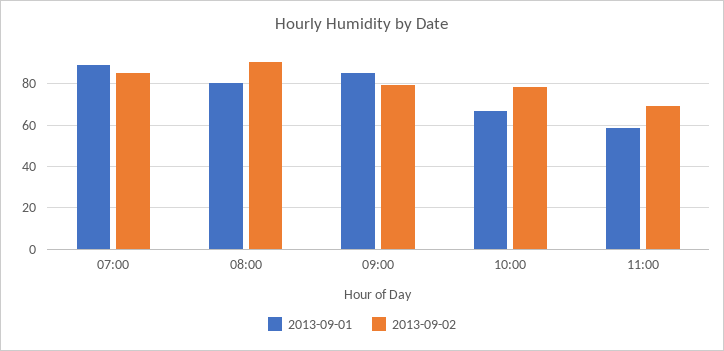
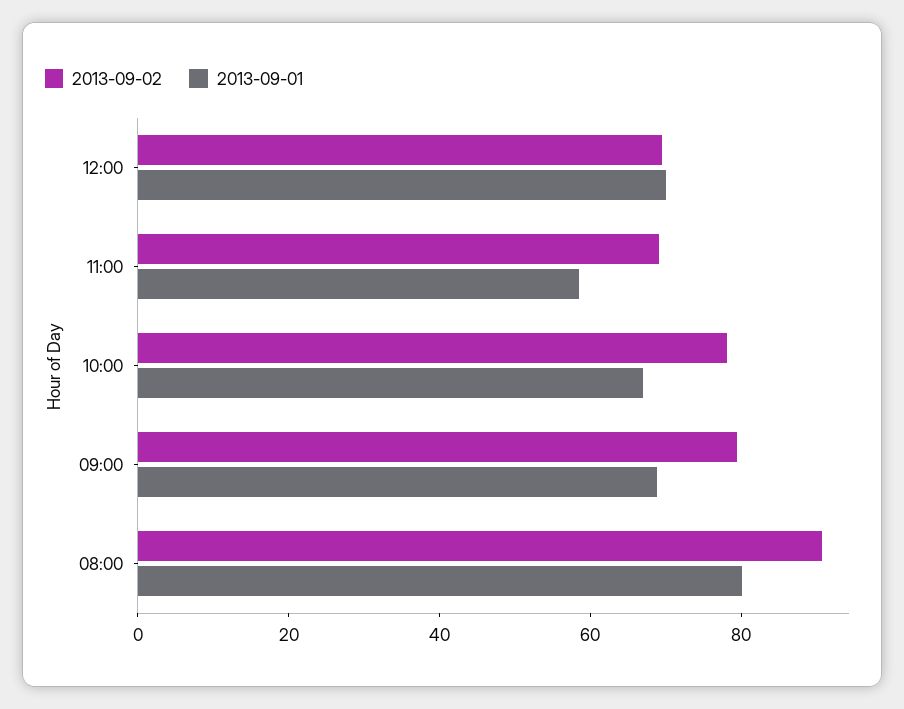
2013-09-01, 07:00: 90 -> none
2013-09-02, 07:00: 85 -> none
2013-09-01, 09:00: 85 -> 70
2013-09-02, 12:00: none -> 70
2013-09-01, 12:00: none -> 70

